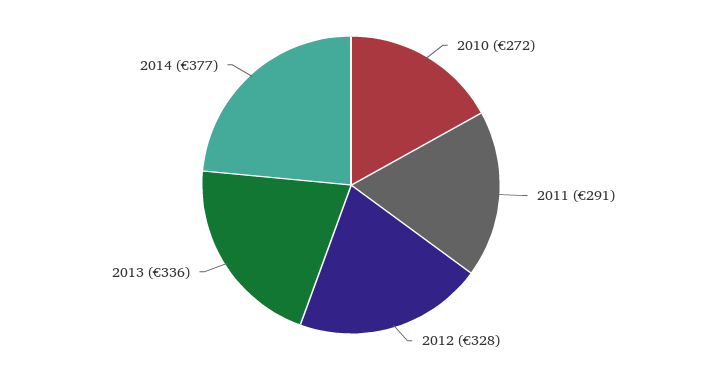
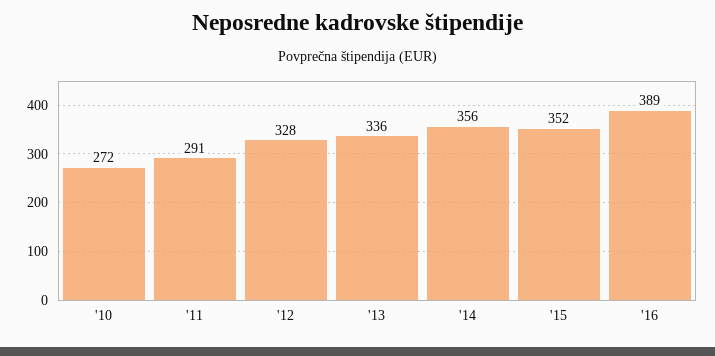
2014: 377 -> 356
'15: none -> 352
'16: none -> 389

